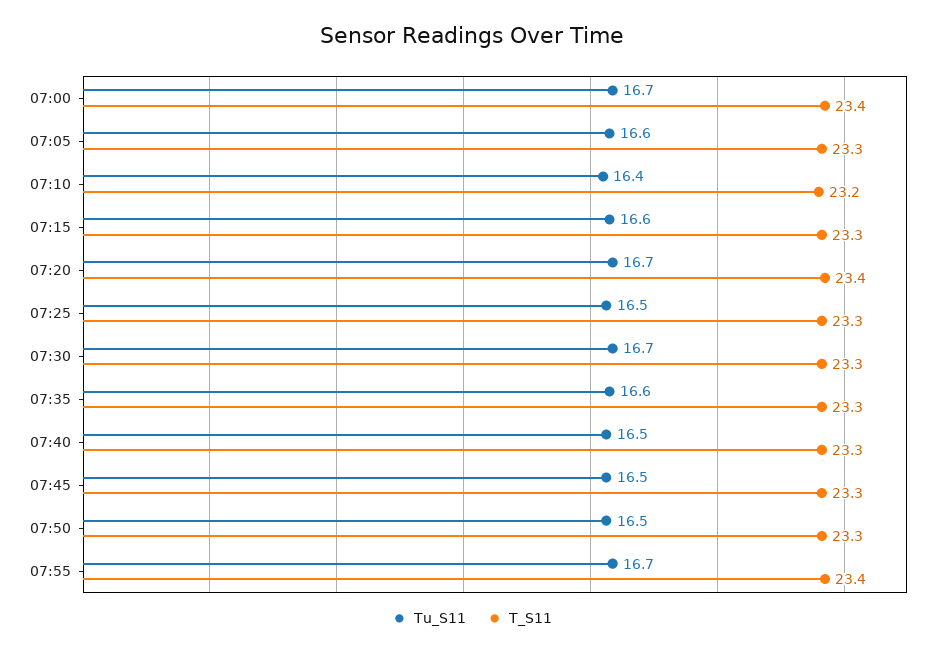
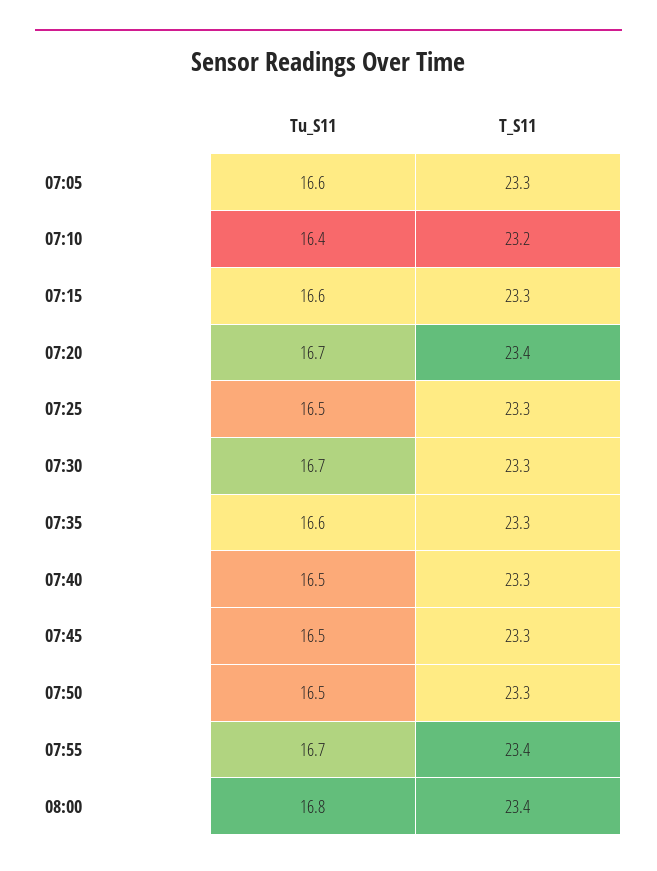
Tu_S11, 07:00: 16.7 -> none
T_S11, 07:00: 23.4 -> none
Tu_S11, 08:00: none -> 16.8
T_S11, 08:00: none -> 23.4

